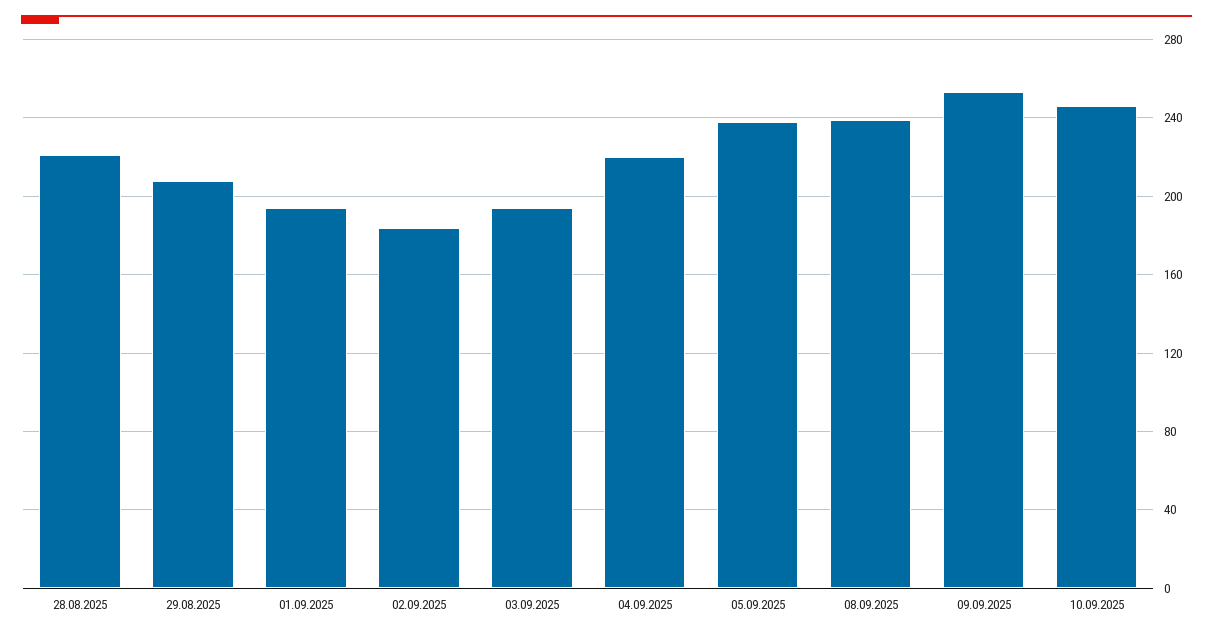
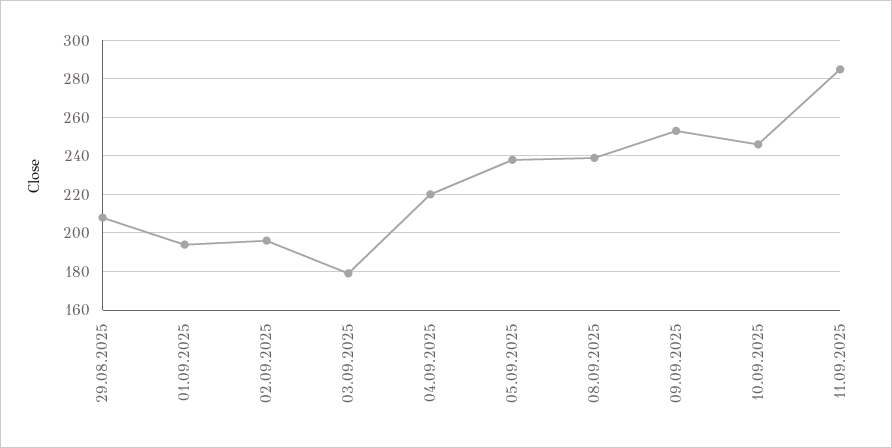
28.08.2025: 220 -> none
02.09.2025: 185 -> 195
03.09.2025: 195 -> 180
11.09.2025: none -> 285

